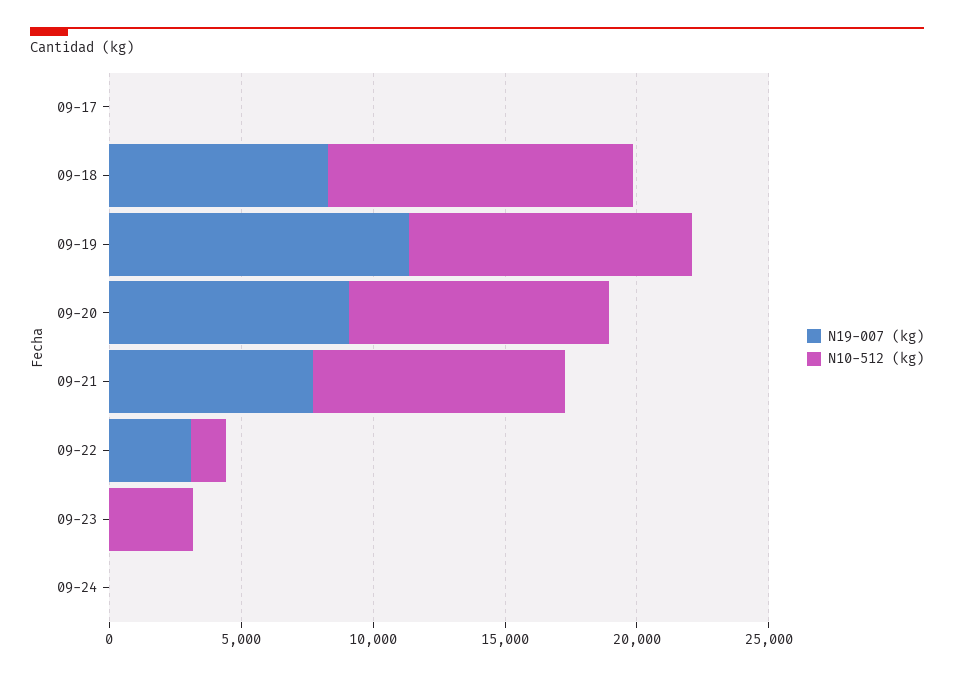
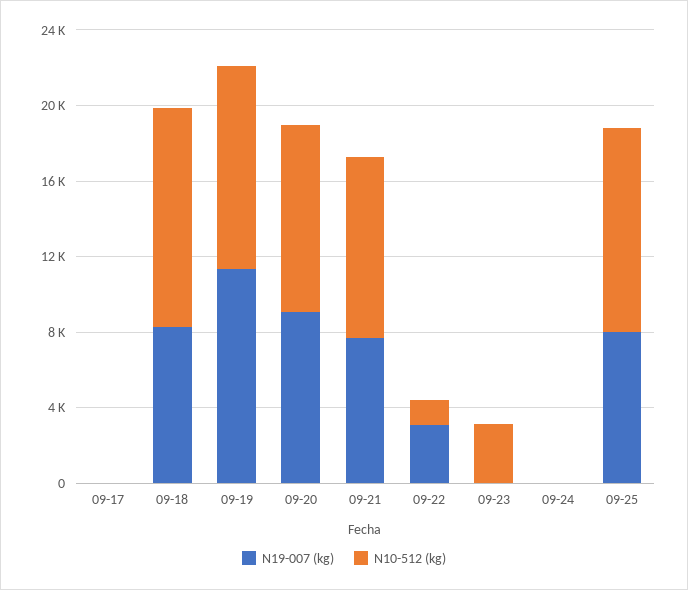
N19-007 (kg), 09-25: none -> 8000
N10-512 (kg), 09-25: none -> 11000

